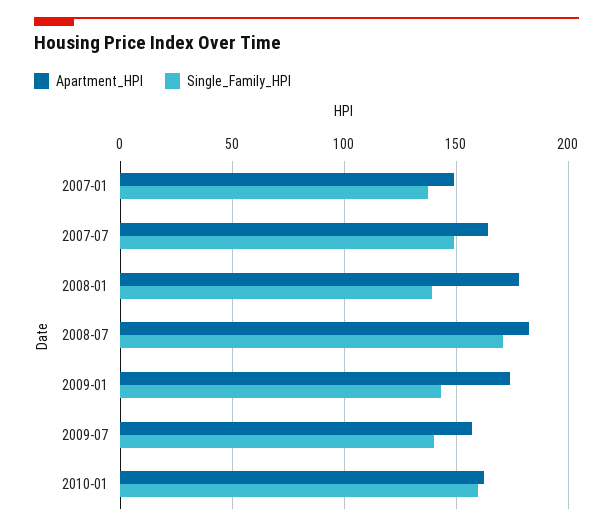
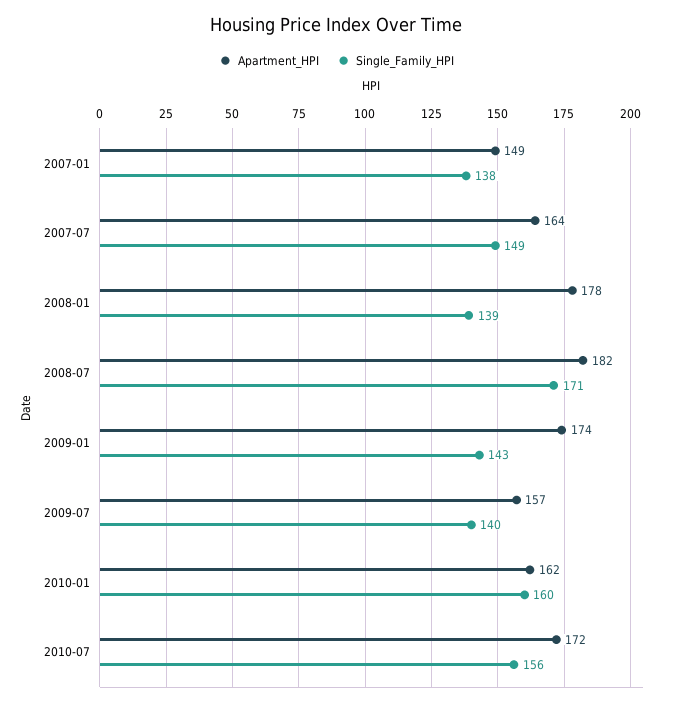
Apartment_HPI, 2010-07: none -> 172
Single_Family_HPI, 2010-07: none -> 156

